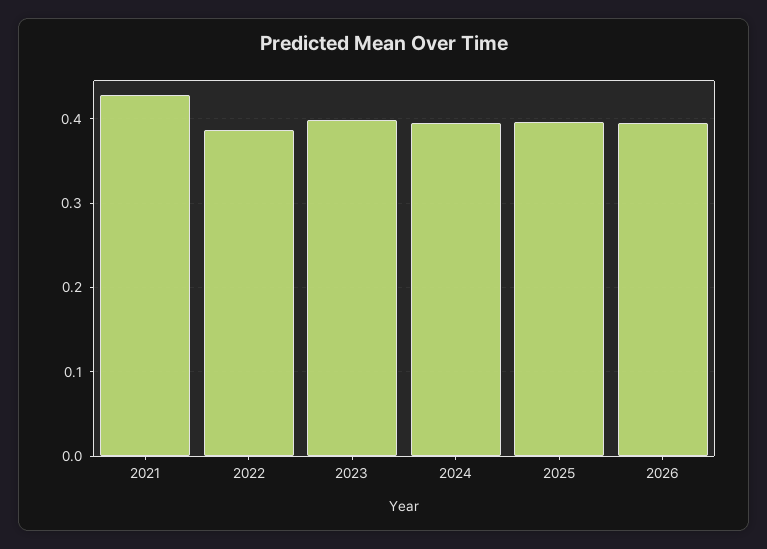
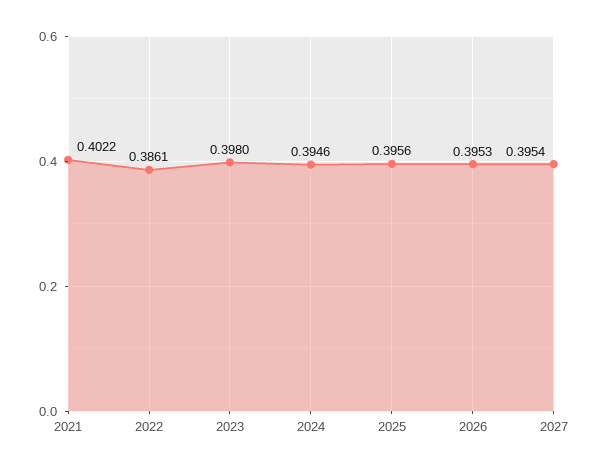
2021: 0.43 -> 0.4022
2027: none -> 0.3954

